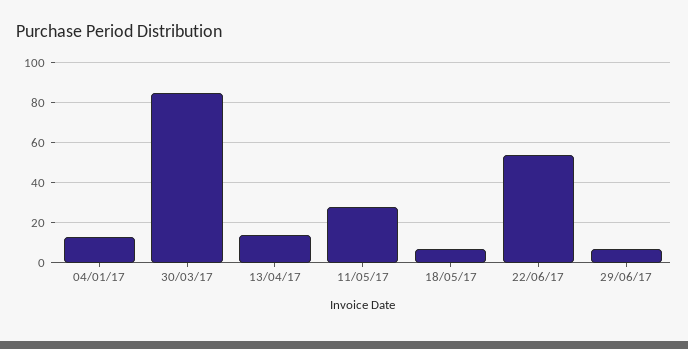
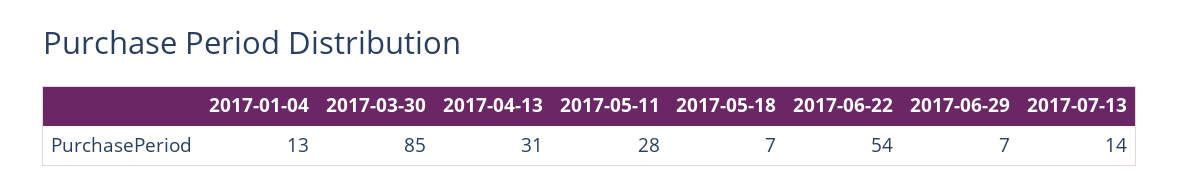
13/04/17: 15 -> 31
2017-07-13: none -> 14

